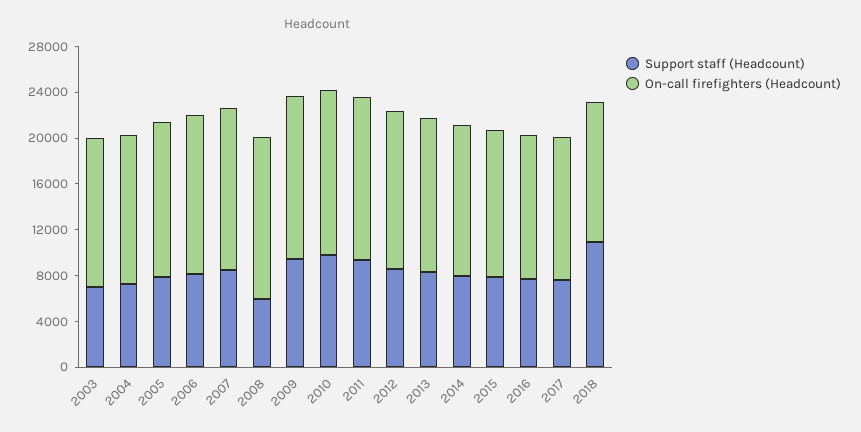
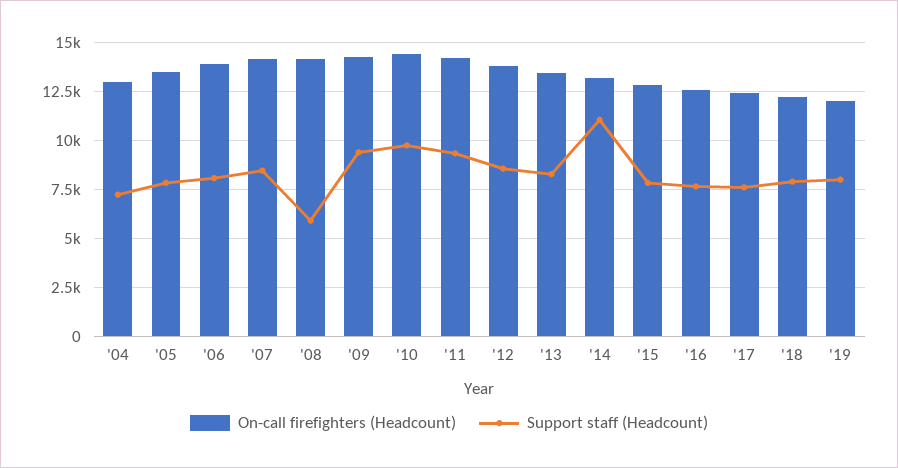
Support staff (Headcount), 2003: 7000 -> none
On-call firefighters (Headcount), 2003: 13000 -> none
Support staff (Headcount), 2014: 8000 -> 11000
Support staff (Headcount), 2018: 11000 -> 8000
On-call firefighters (Headcount), '19: none -> 12000
Support staff (Headcount), '19: none -> 8000

